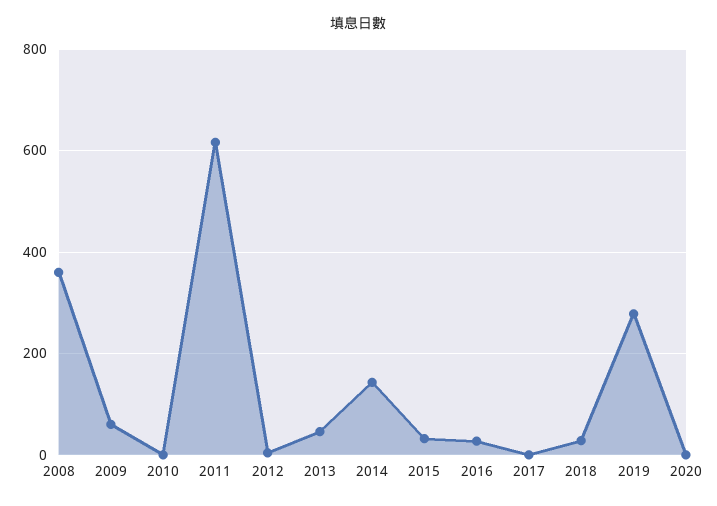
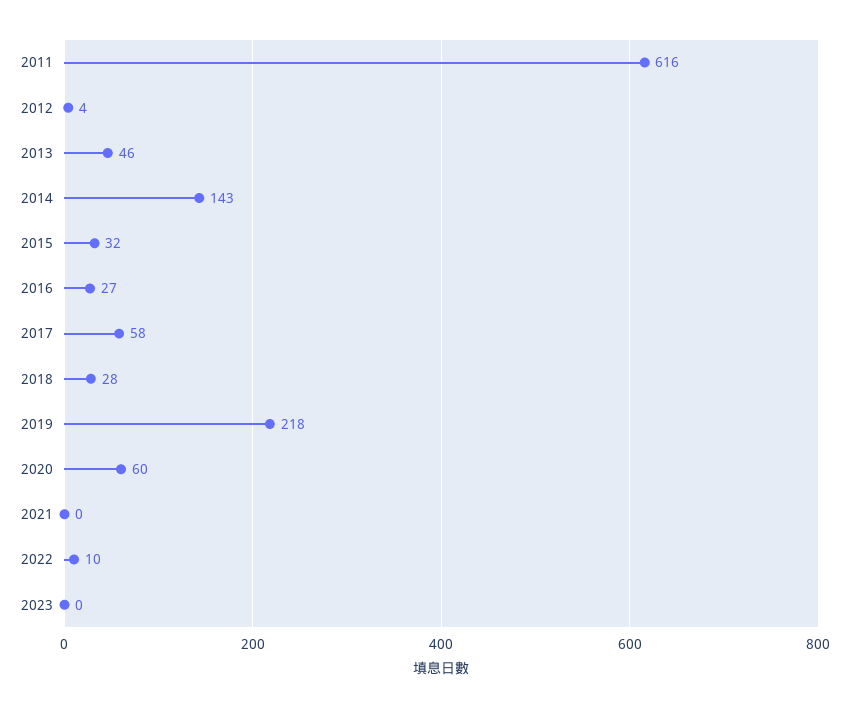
2008: 360 -> none
2009: 60 -> none
2010: 0 -> none
2017: 0 -> 58
2019: 280 -> 218
2020: 0 -> 60
2021: none -> 0
2022: none -> 10
2023: none -> 0

